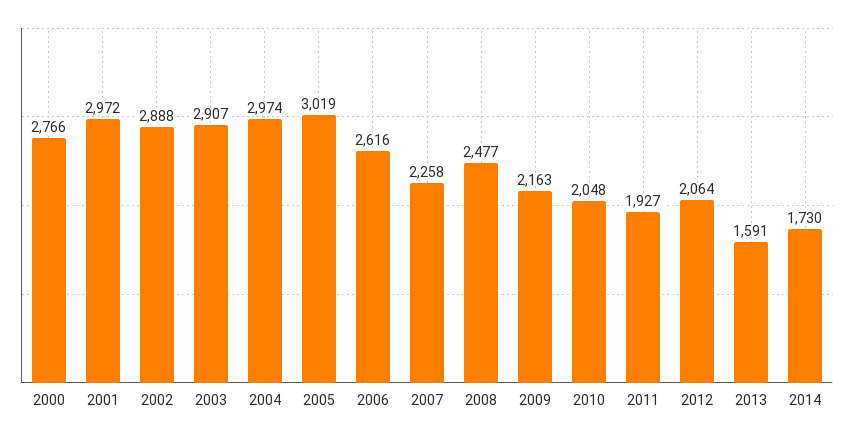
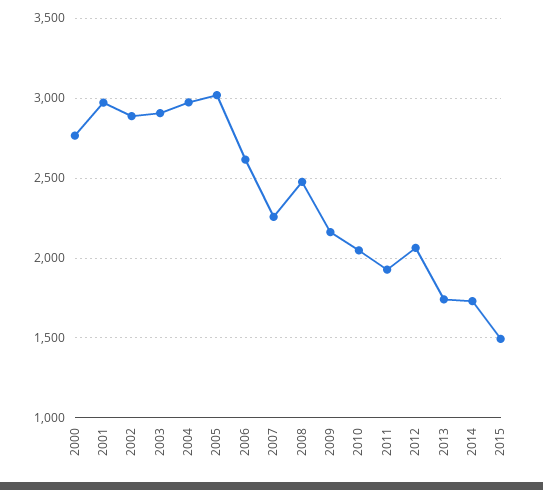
2013: 1591 -> 1750
2015: none -> 1500

